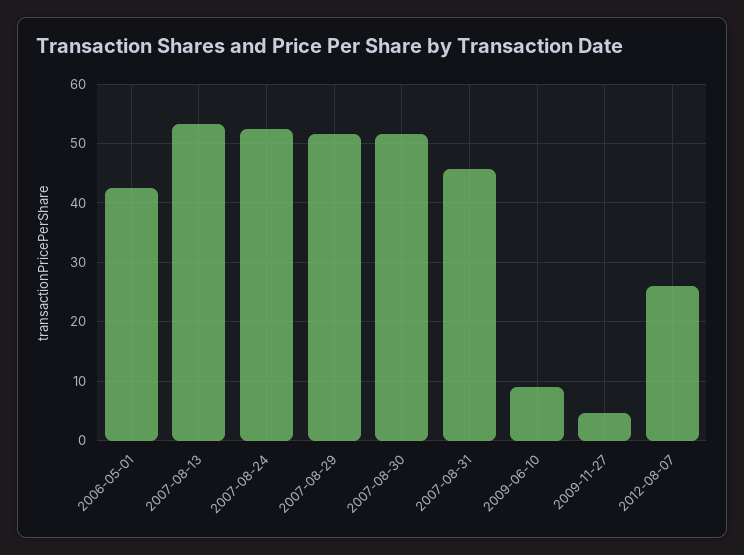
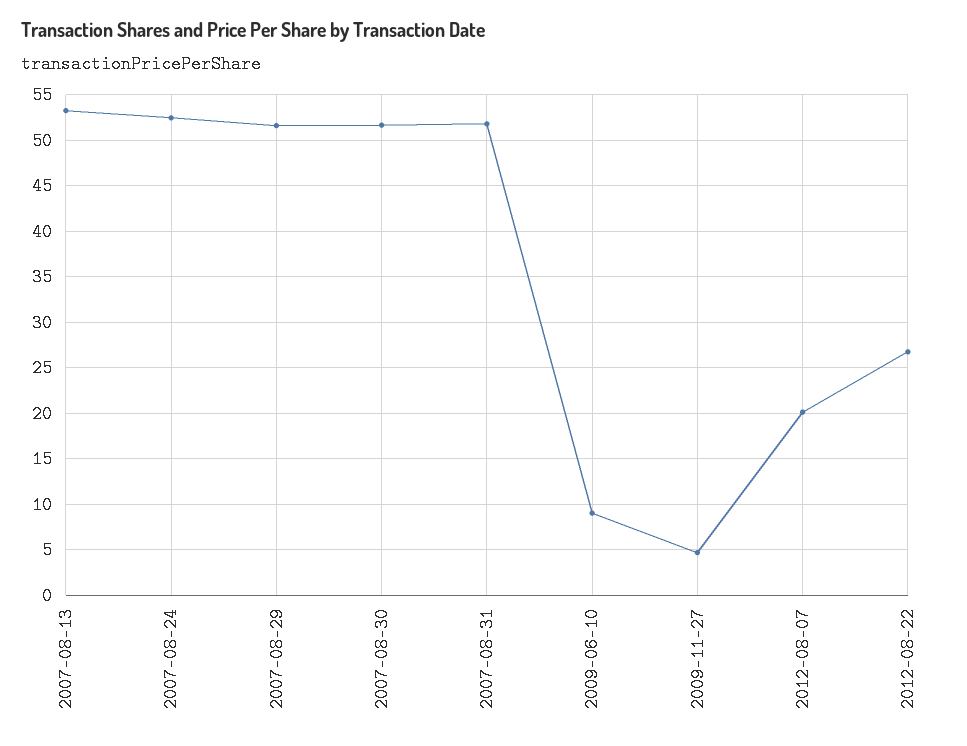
2006-05-01: 42 -> none
2007-08-31: 46 -> 52
2012-08-07: 26 -> 20
2012-08-22: none -> 27

